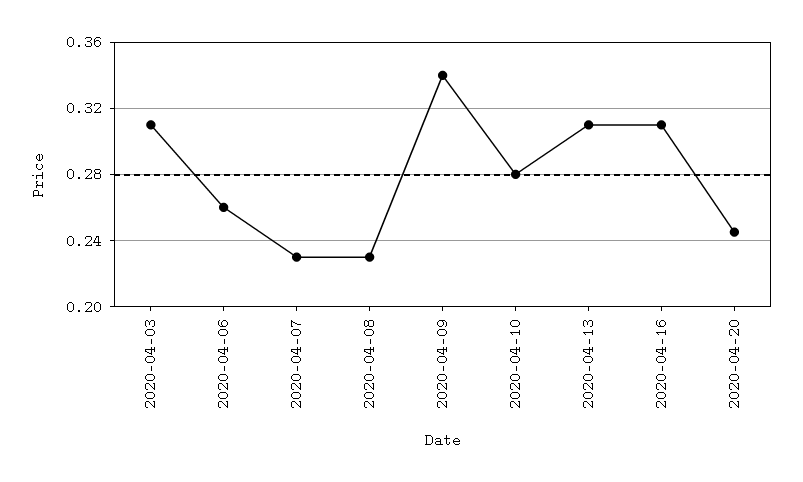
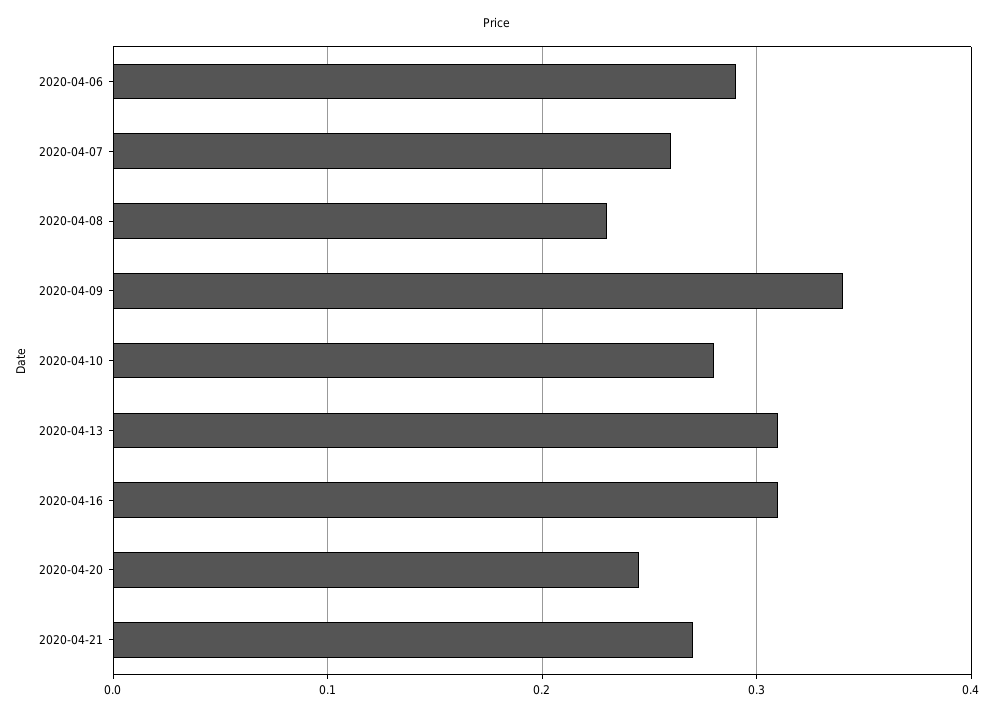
2020-04-03: 0.31 -> none
2020-04-06: 0.26 -> 0.29
2020-04-07: 0.23 -> 0.26
2020-04-21: none -> 0.27

